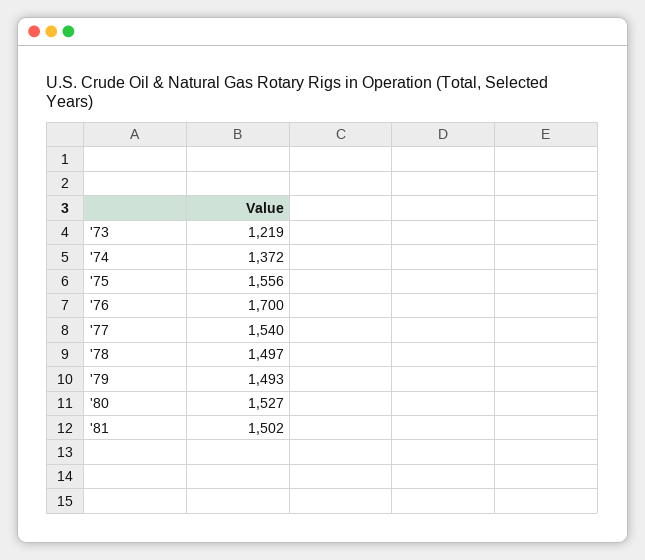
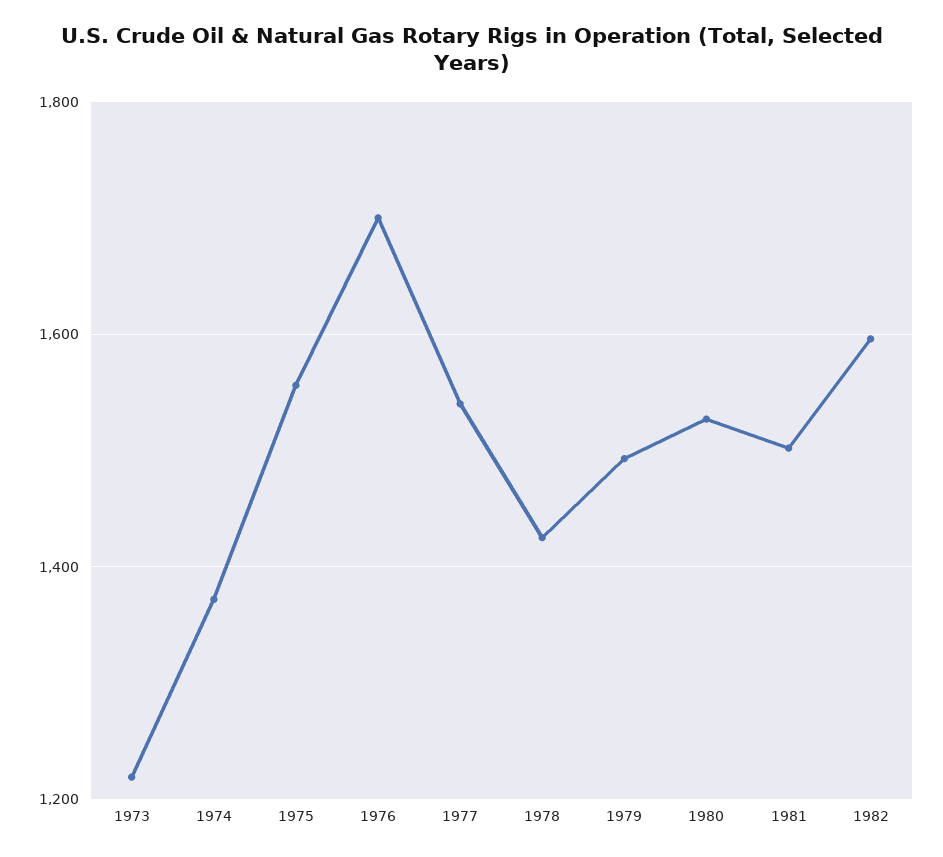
'78: 1497 -> 1420
1982: none -> 1600

